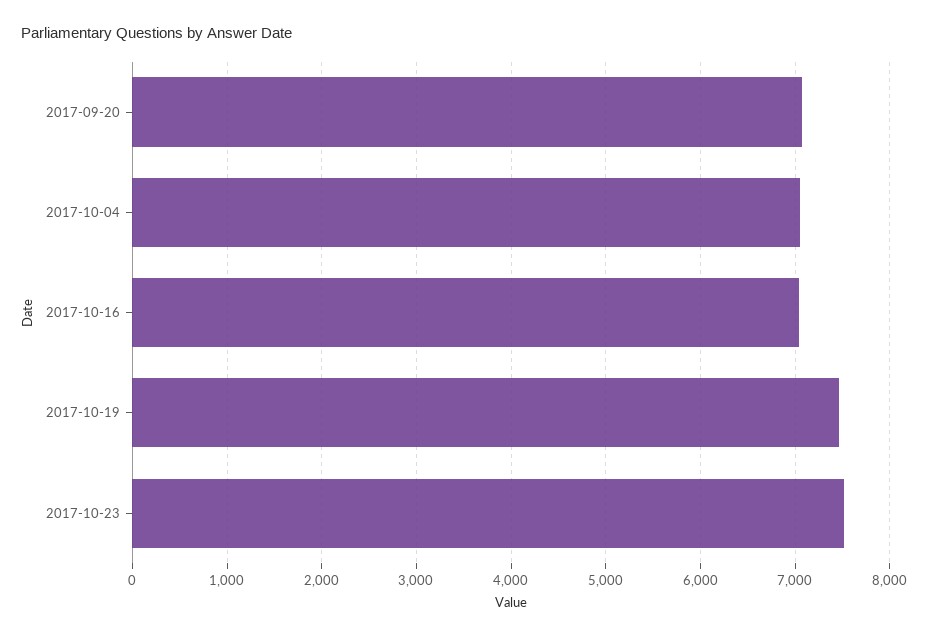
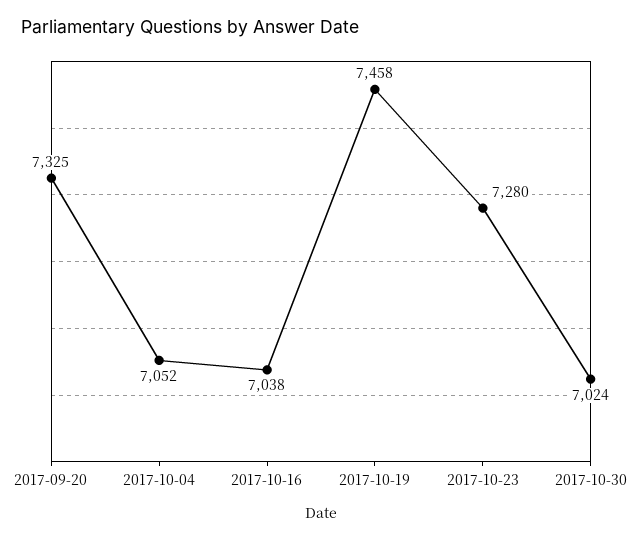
2017-09-20: 7100 -> 7325
2017-10-23: 7500 -> 7280
2017-10-30: none -> 7024

